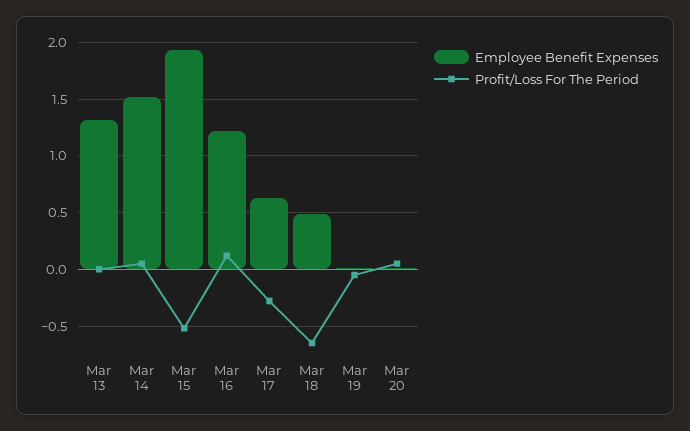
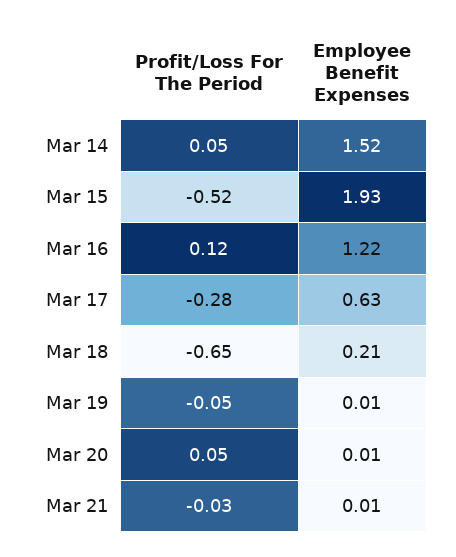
Employee Benefit Expenses, Mar 13: 1.3 -> none
Profit/Loss For The Period, Mar 13: 0 -> none
Employee Benefit Expenses, Mar 18: 0.5 -> 0.21
Profit/Loss For The Period, Mar 21: none -> -0.03
Employee Benefit Expenses, Mar 21: none -> 0.01

